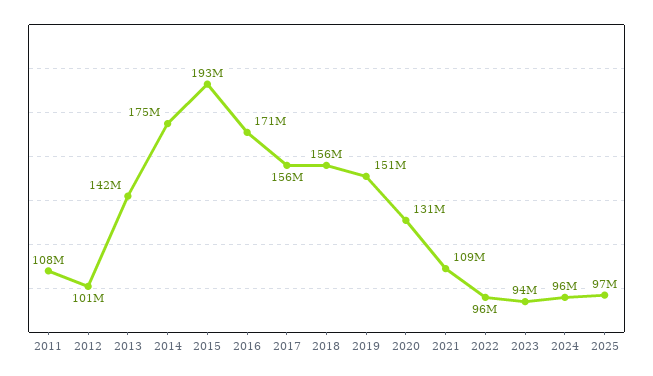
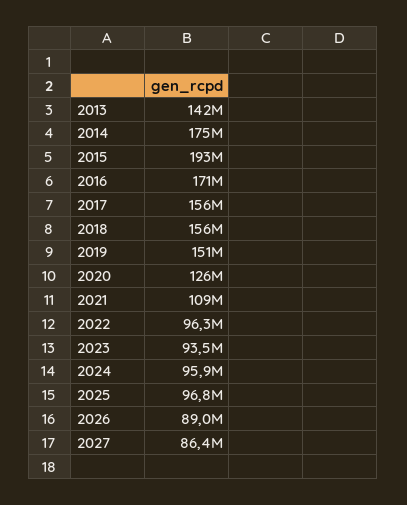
2011: 108000000 -> none
2012: 101000000 -> none
2020: 131000000 -> 126000000
2026: none -> 89000000
2027: none -> 86400000

